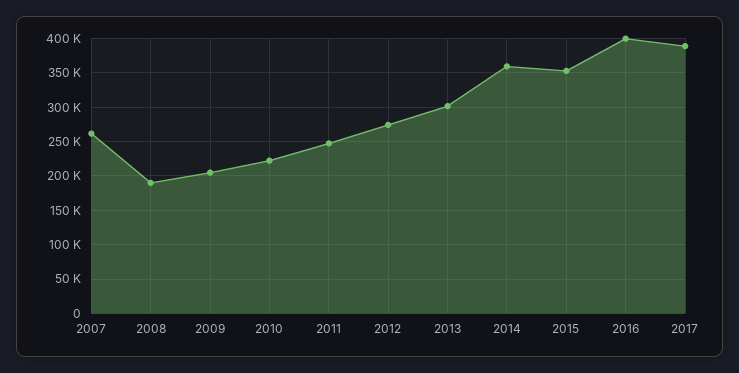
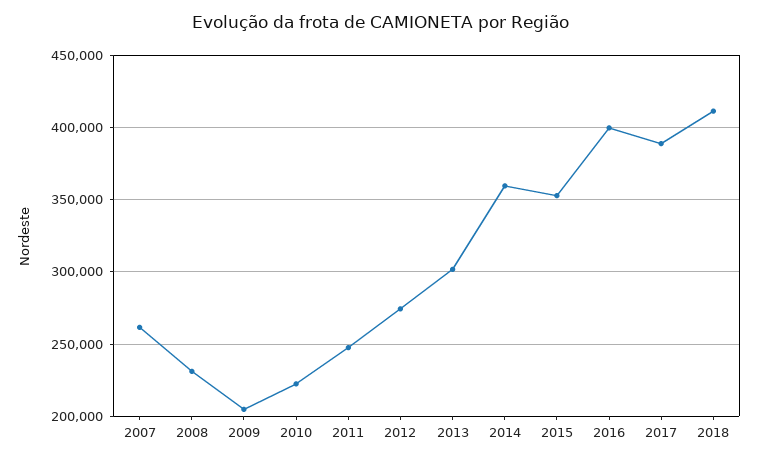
2008: 190000 -> 230000
2018: none -> 410000

